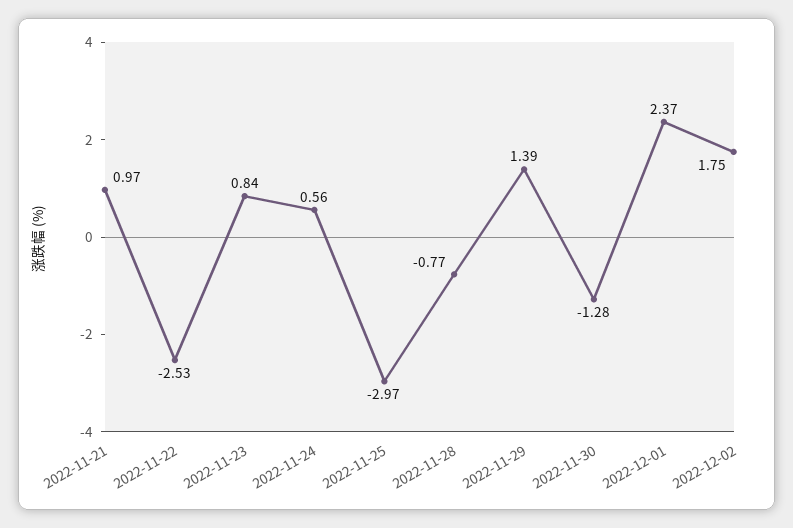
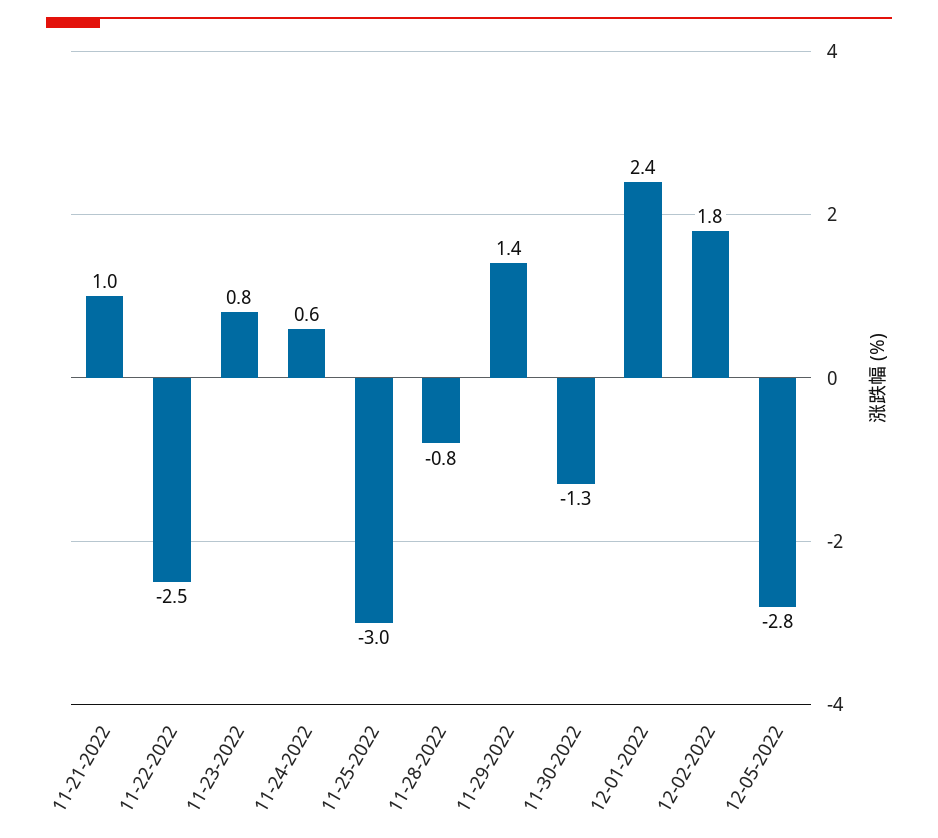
12-05-2022: none -> -2.8

